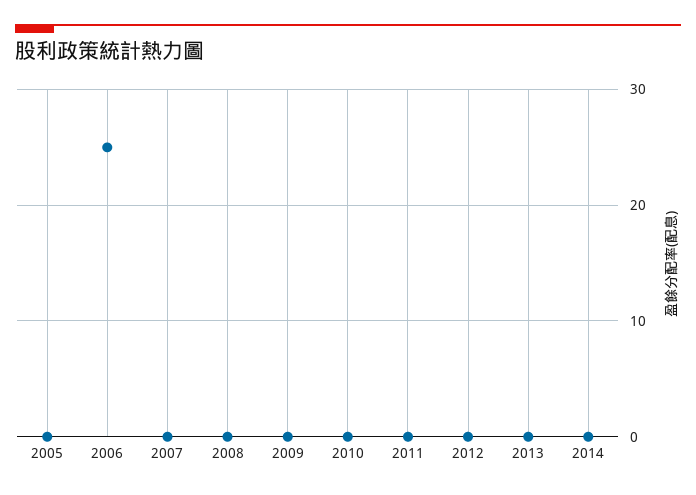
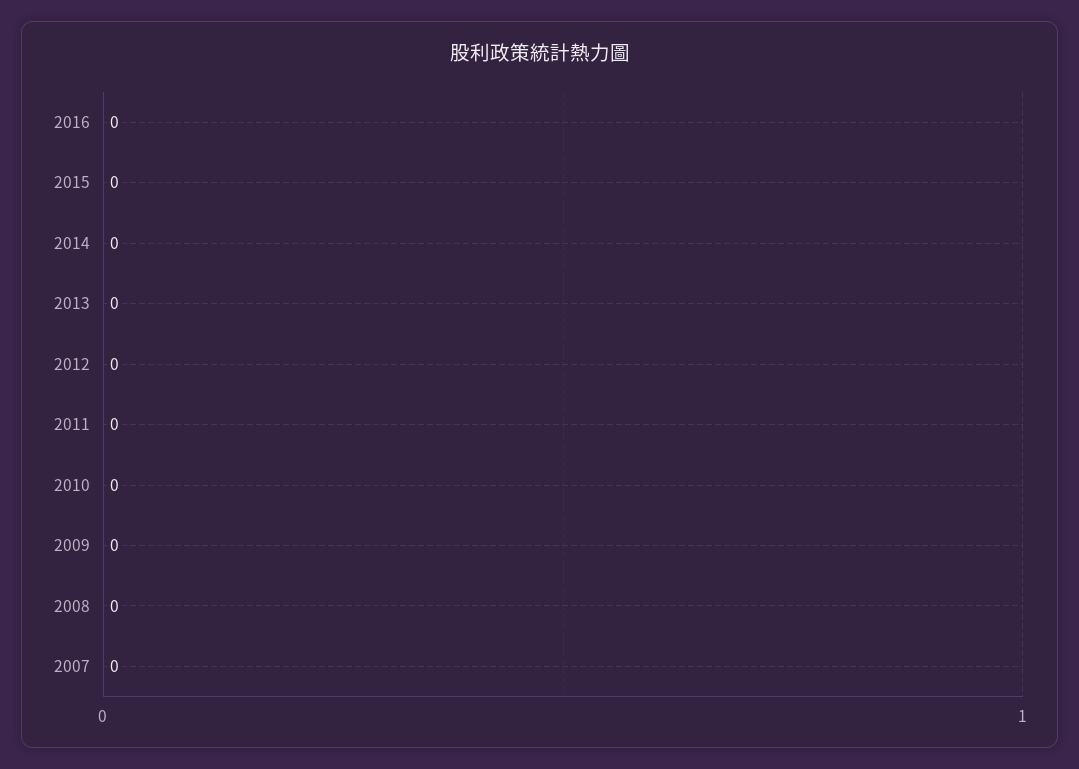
2005: 0 -> none
2006: 25 -> none
2016: none -> 0
2015: none -> 0

